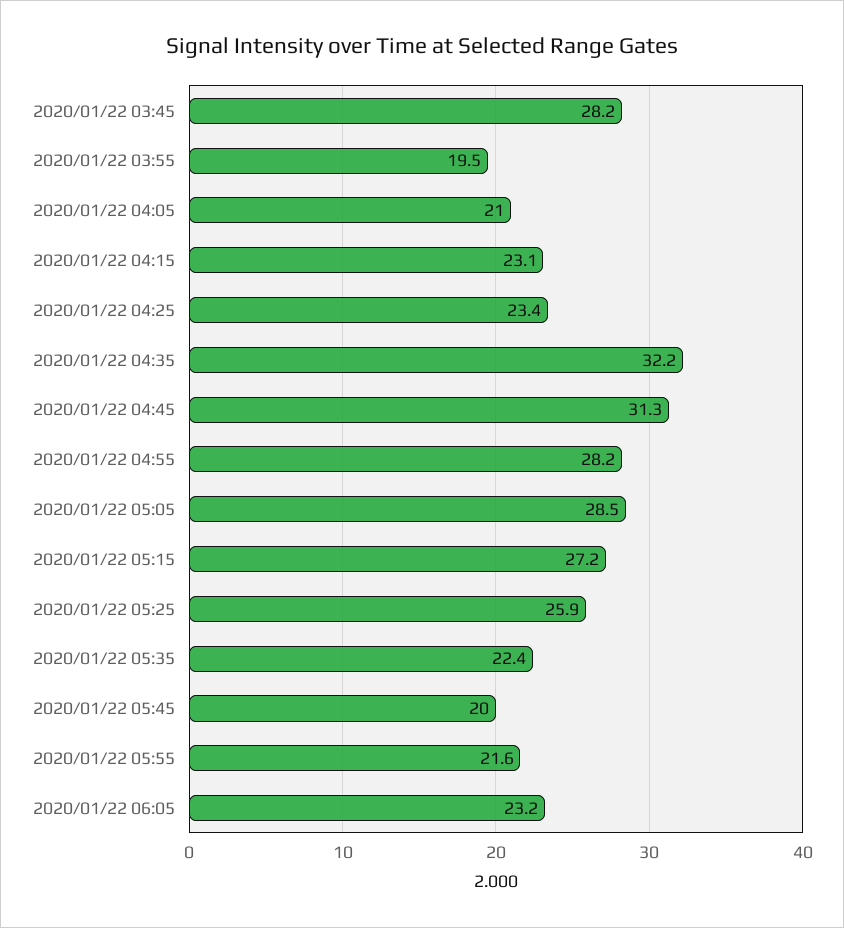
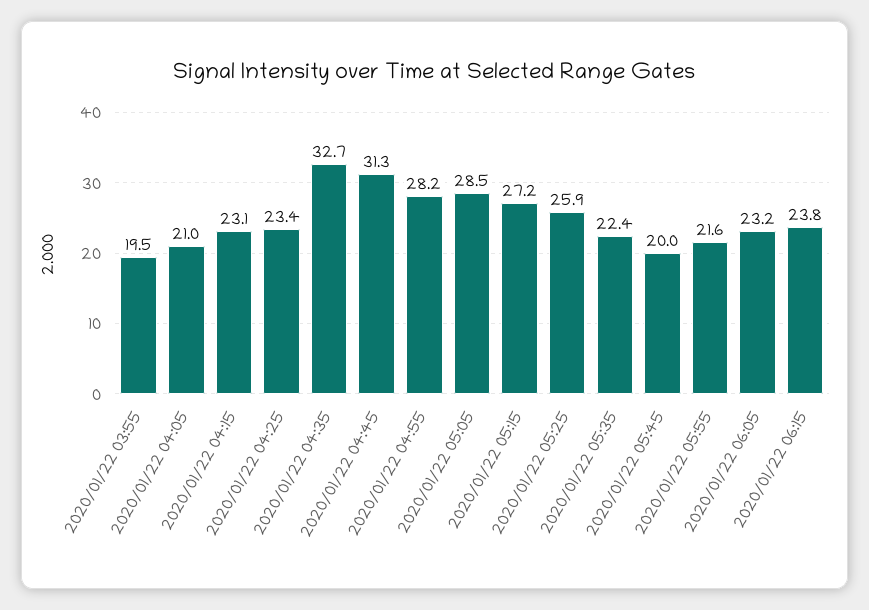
2020/01/22 03:45: 28.2 -> none
2020/01/22 04:35: 32.2 -> 32.7
2020/01/22 06:15: none -> 23.8

